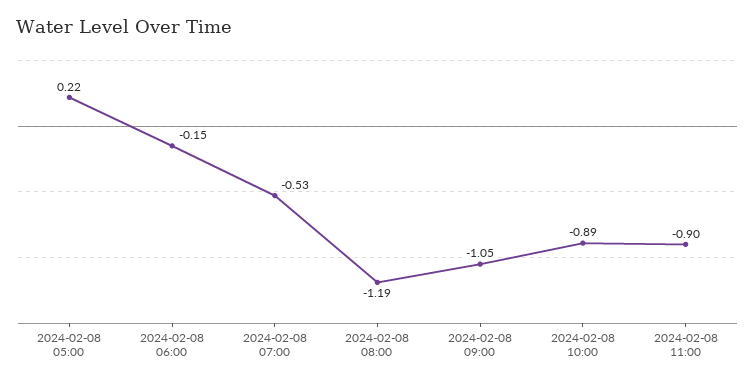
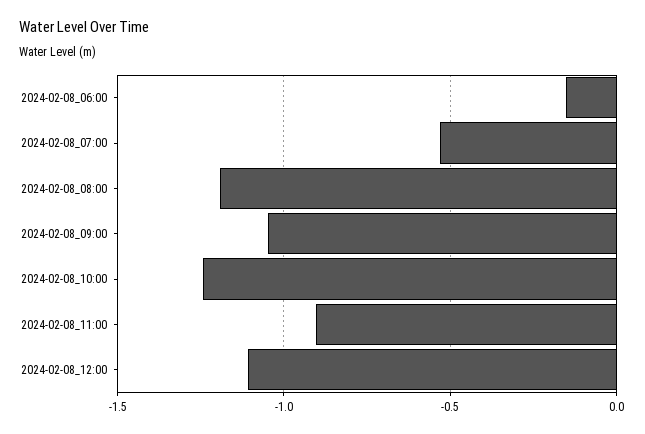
2024-02-08 05:00: 0.22 -> none
2024-02-08 10:00: -0.89 -> -1.25
2024-02-08_12:00: none -> -1.1

